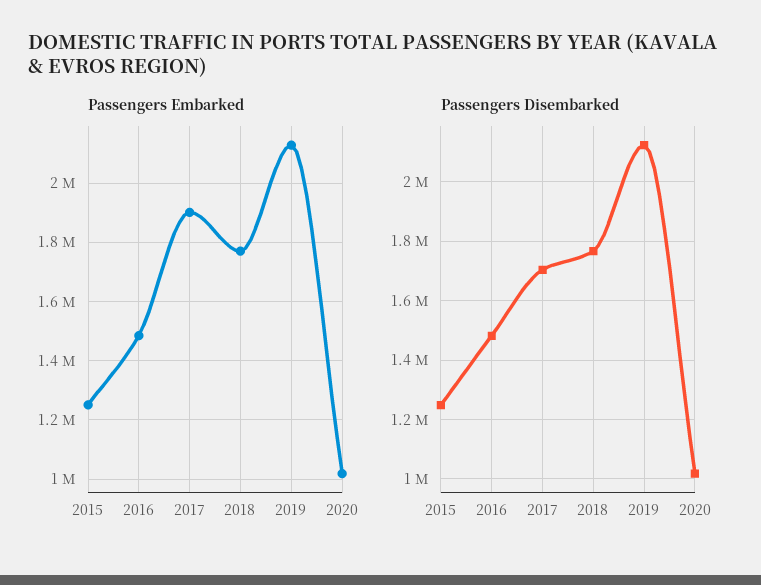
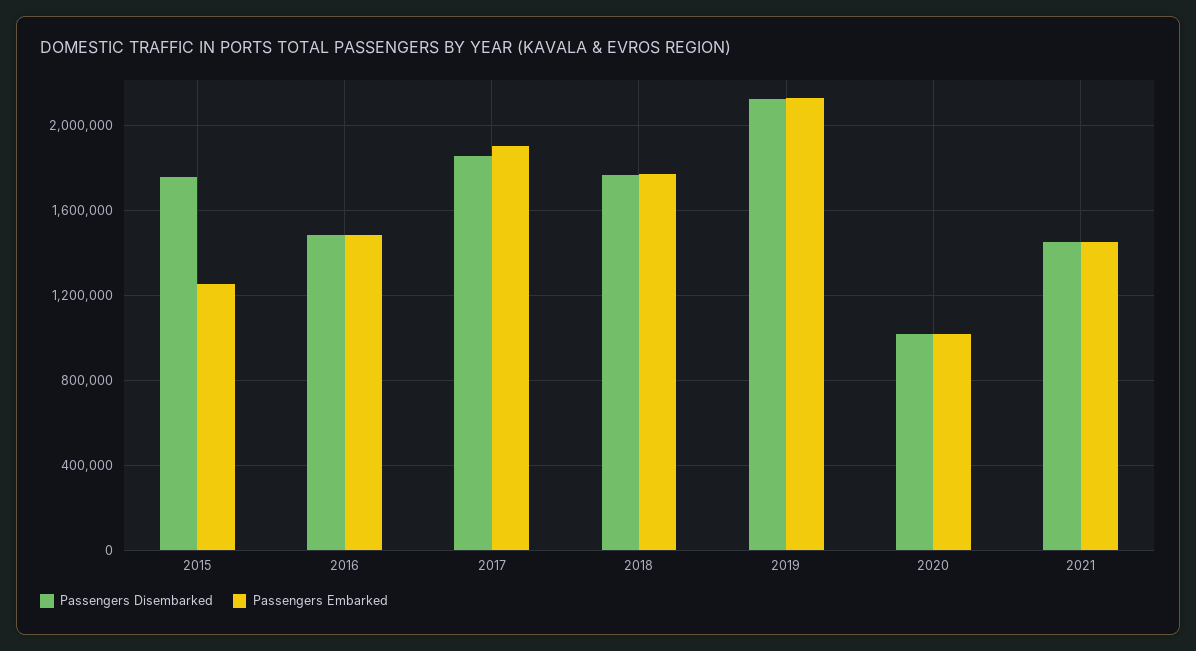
Passengers Disembarked, 2015: 1250000 -> 1750000
Passengers Disembarked, 2017: 1700000 -> 1850000
Passengers Disembarked, 2021: none -> 1450000
Passengers Embarked, 2021: none -> 1450000

